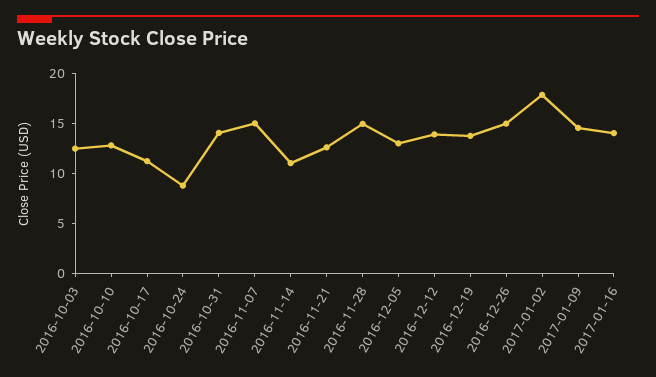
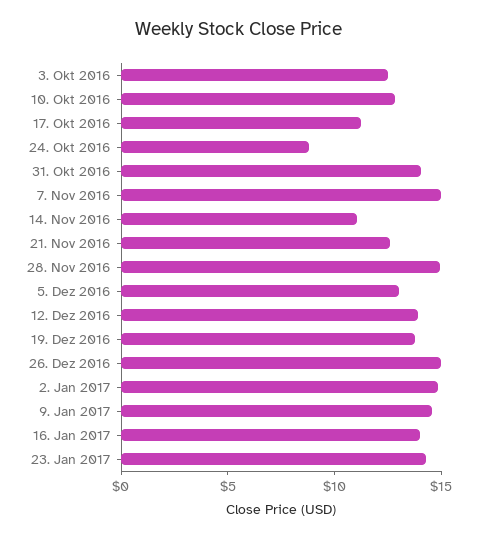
2017-01-02: 18 -> 15
23. Jan 2017: none -> 14

